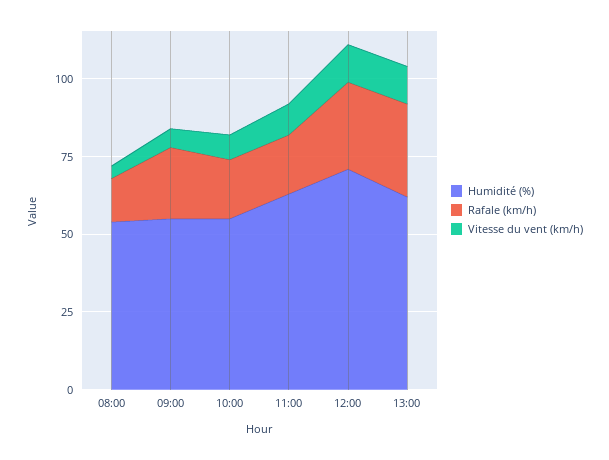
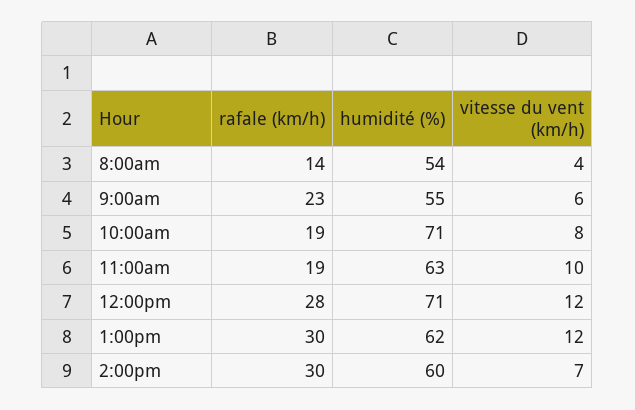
Humidité (%), 10:00: 55 -> 71
Rafale (km/h), 2:00pm: none -> 30
Humidité (%), 2:00pm: none -> 60
Vitesse du vent (km/h), 2:00pm: none -> 7

